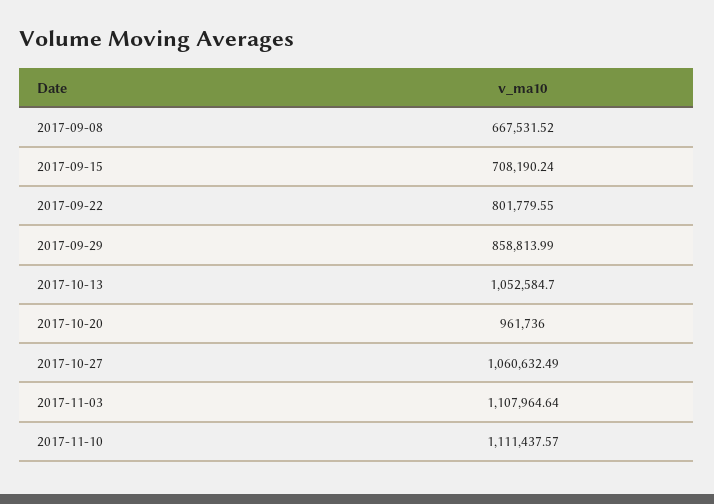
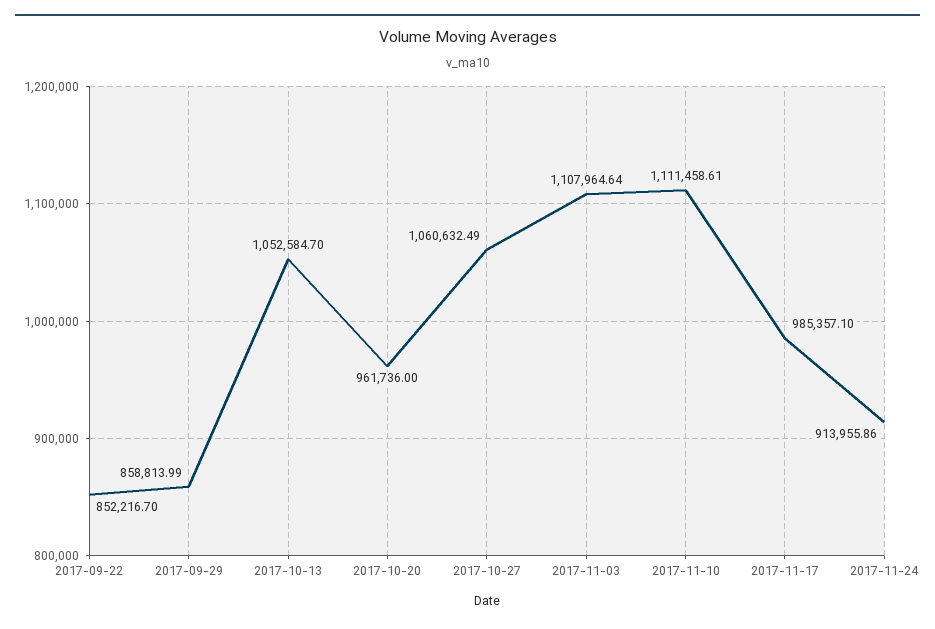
2017-09-08: 667531.52 -> none
2017-09-15: 708190.24 -> none
2017-09-22: 801779.55 -> 852216.7
2017-11-10: 1111437.57 -> 1111458.61
2017-11-17: none -> 985357.1
2017-11-24: none -> 913955.86

